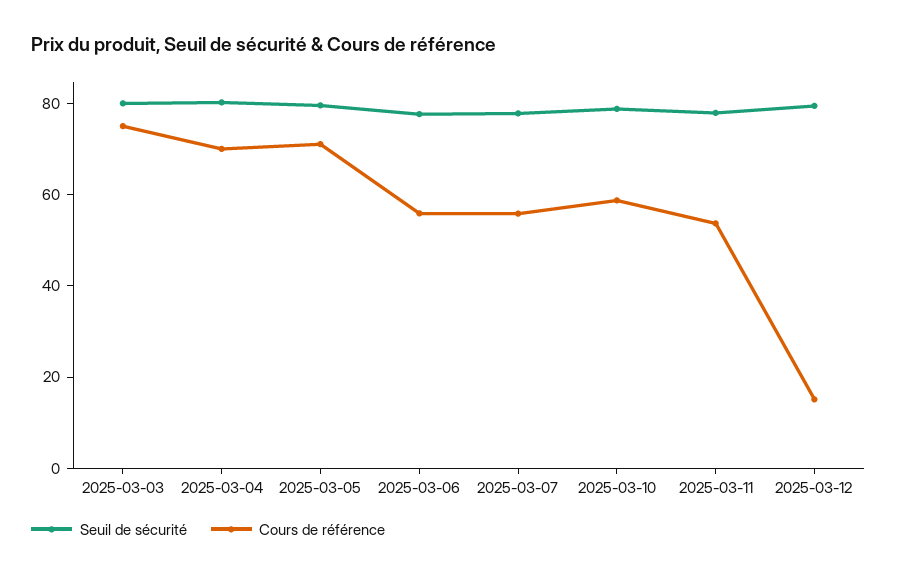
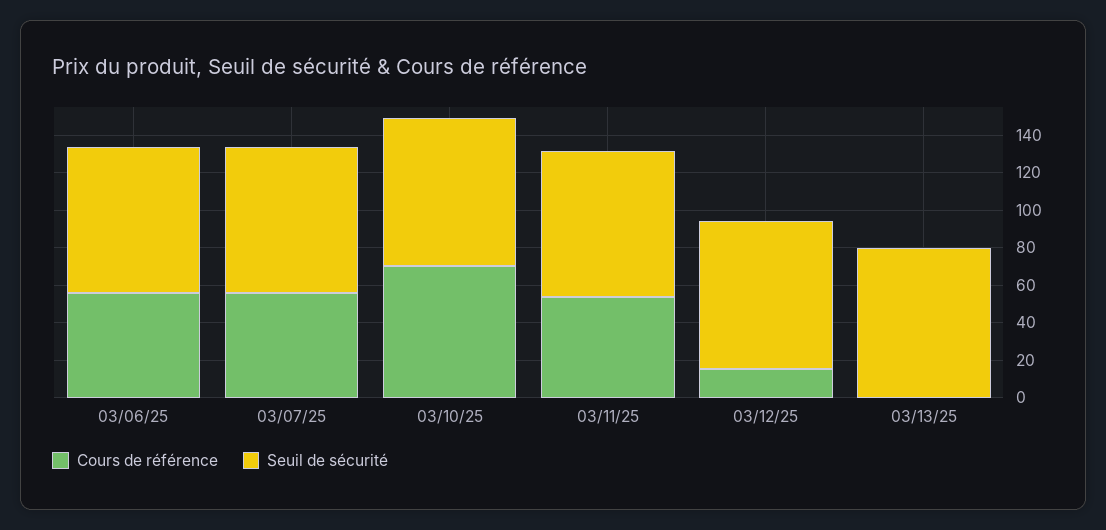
Seuil de sécurité, 2025-03-03: 80 -> none
Cours de référence, 2025-03-03: 75 -> none
Seuil de sécurité, 2025-03-04: 80 -> none
Cours de référence, 2025-03-04: 70 -> none
Seuil de sécurité, 2025-03-05: 80 -> none
Cours de référence, 2025-03-05: 70 -> none
Cours de référence, 2025-03-10: 60 -> 70
Cours de référence, 03/13/25: none -> 0
Seuil de sécurité, 03/13/25: none -> 80

